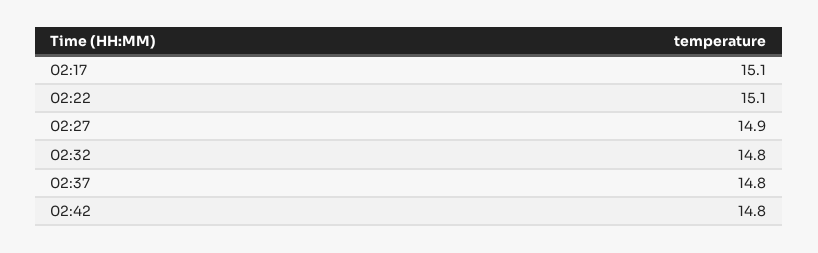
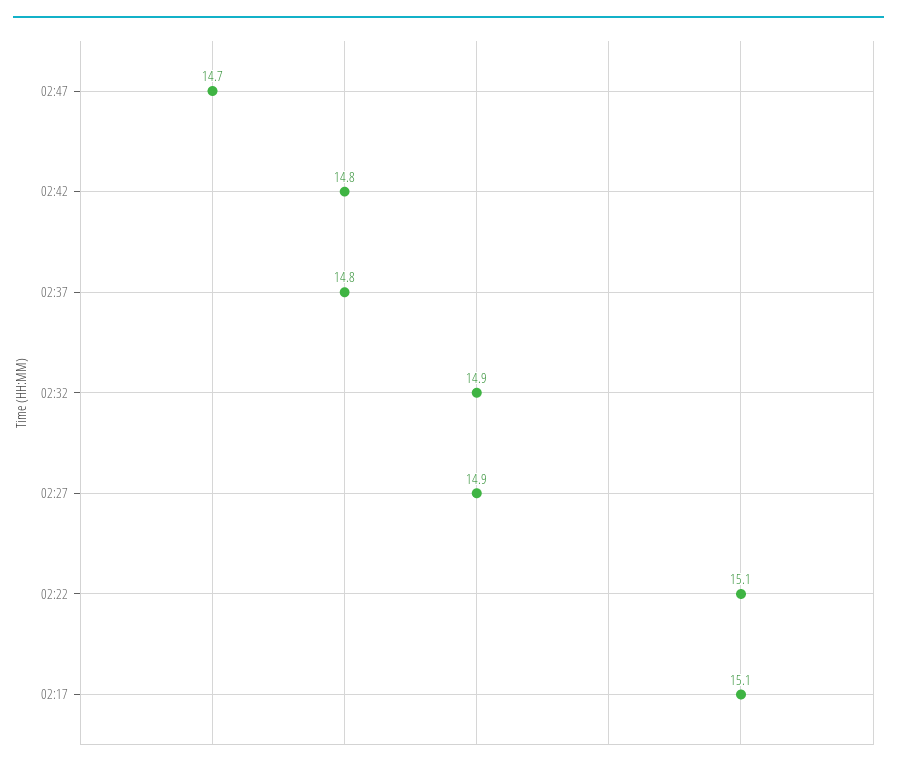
02:32: 14.8 -> 14.9
02:47: none -> 14.7

